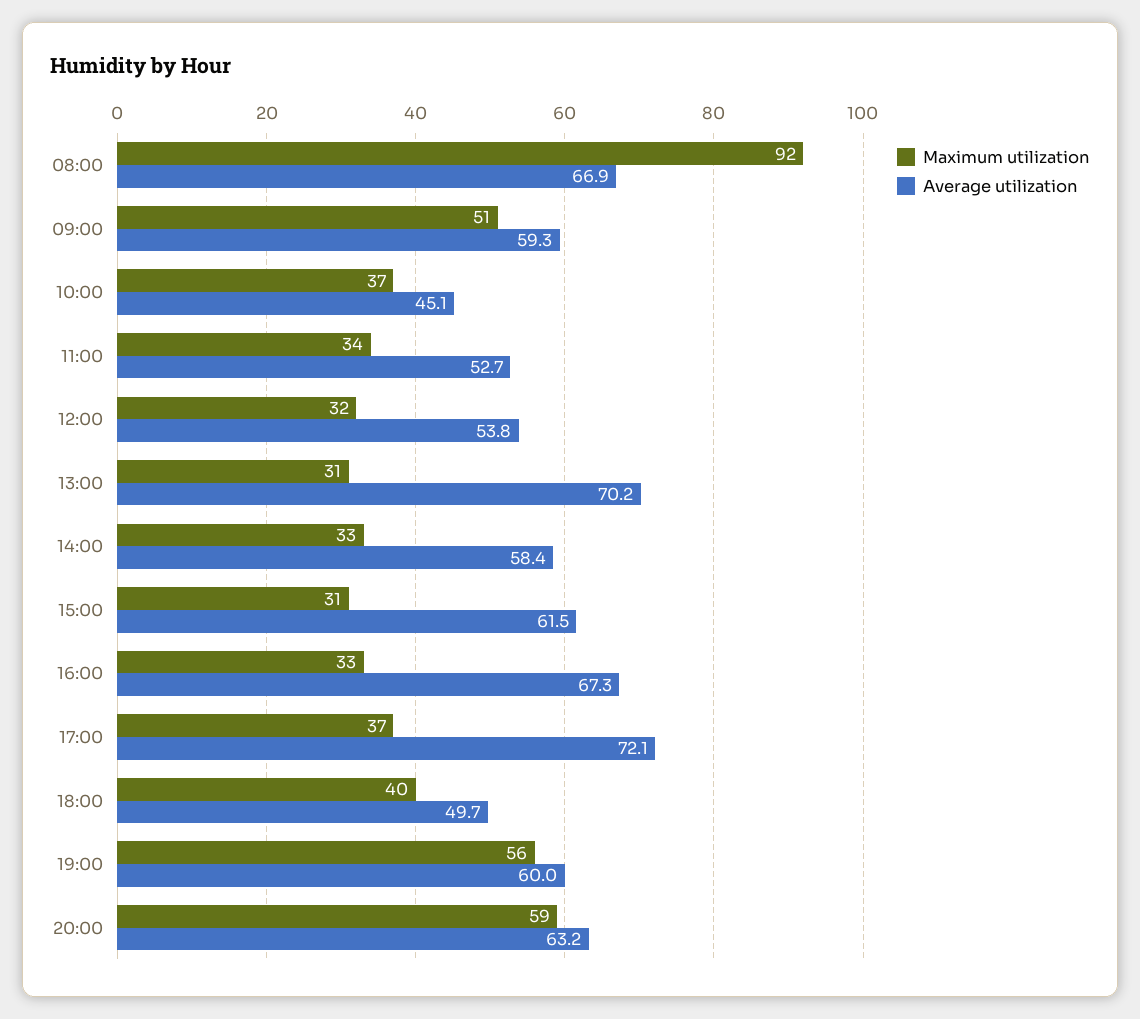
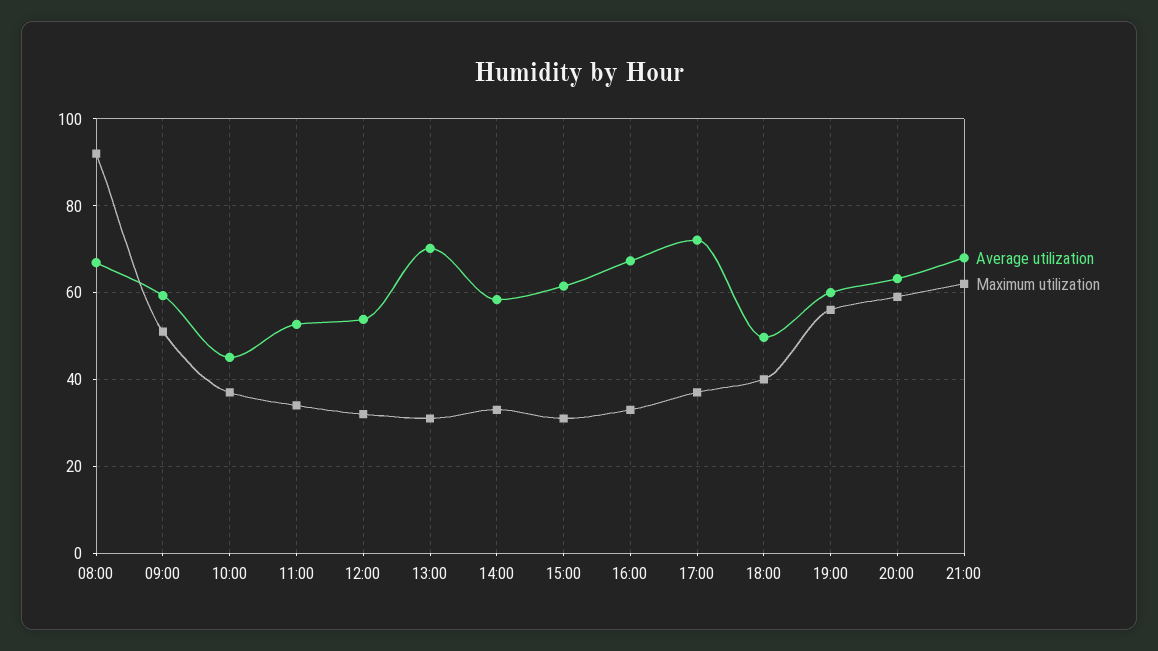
Average utilization, 21:00: none -> 68
Maximum utilization, 21:00: none -> 62

